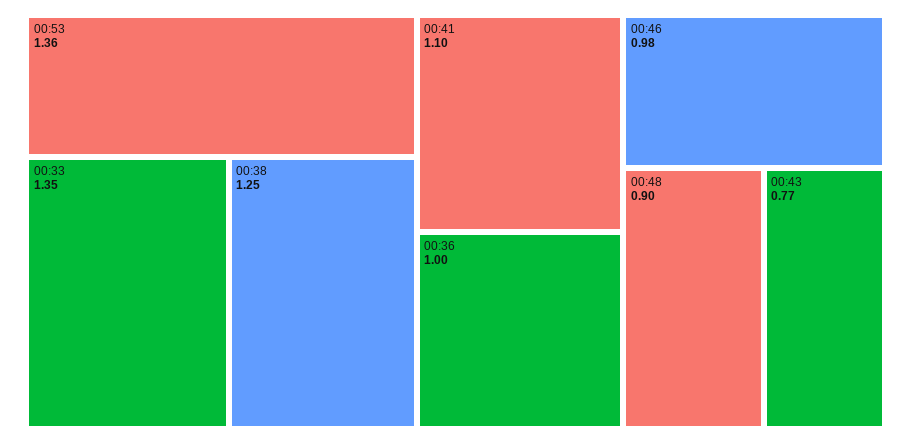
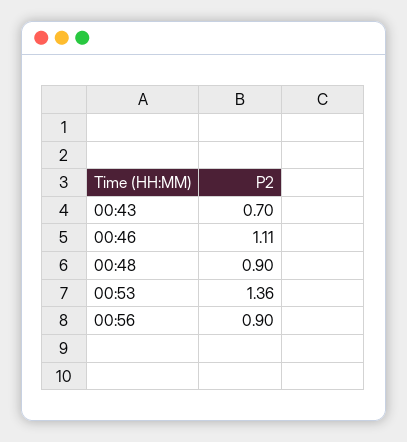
00:33: 1.35 -> none
00:38: 1.25 -> none
00:41: 1.1 -> none
00:36: 1 -> none
00:46: 0.98 -> 1.11
00:43: 0.77 -> 0.7
00:56: none -> 0.9

